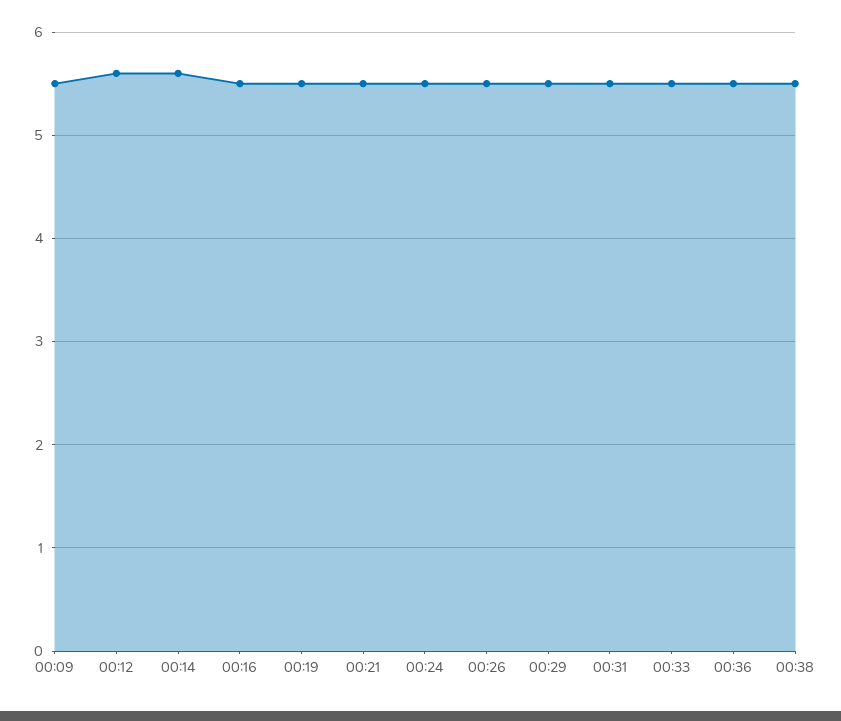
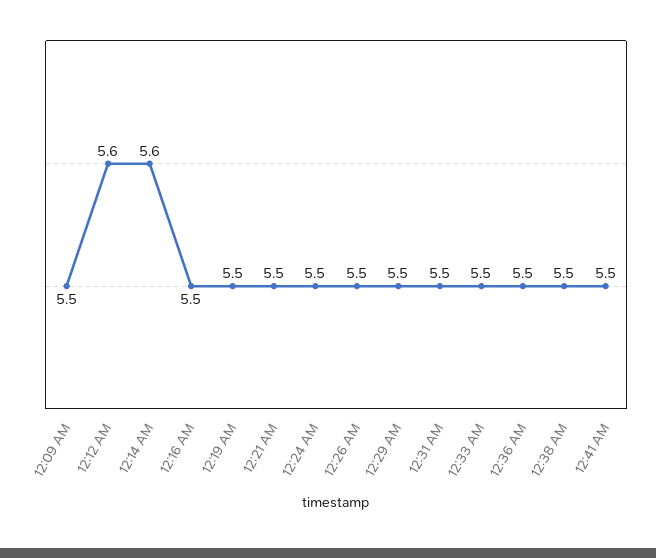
12:41 AM: none -> 5.5

